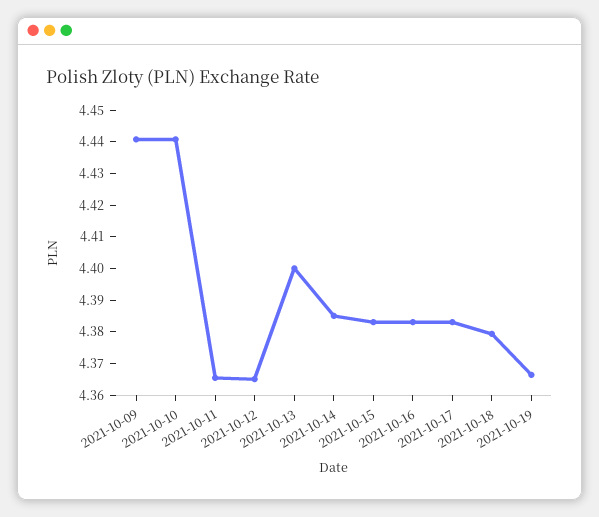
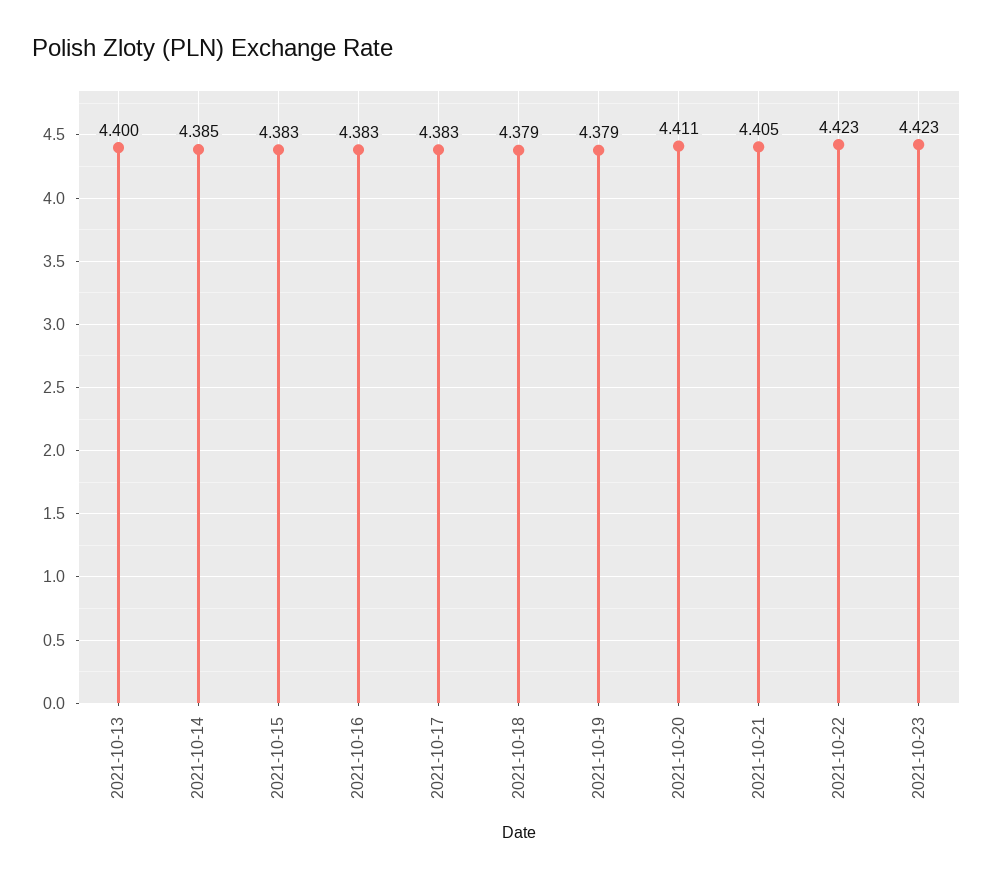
2021-10-09: 4.44 -> none
2021-10-10: 4.44 -> none
2021-10-11: 4.365 -> none
2021-10-12: 4.365 -> none
2021-10-19: 4.365 -> 4.379
2021-10-20: none -> 4.411
2021-10-21: none -> 4.405
2021-10-22: none -> 4.423
2021-10-23: none -> 4.423

